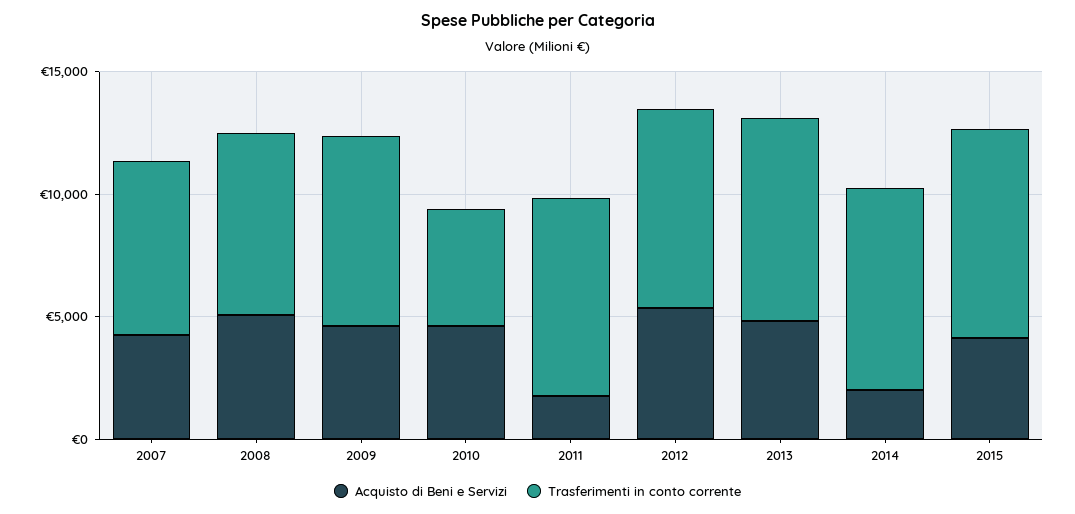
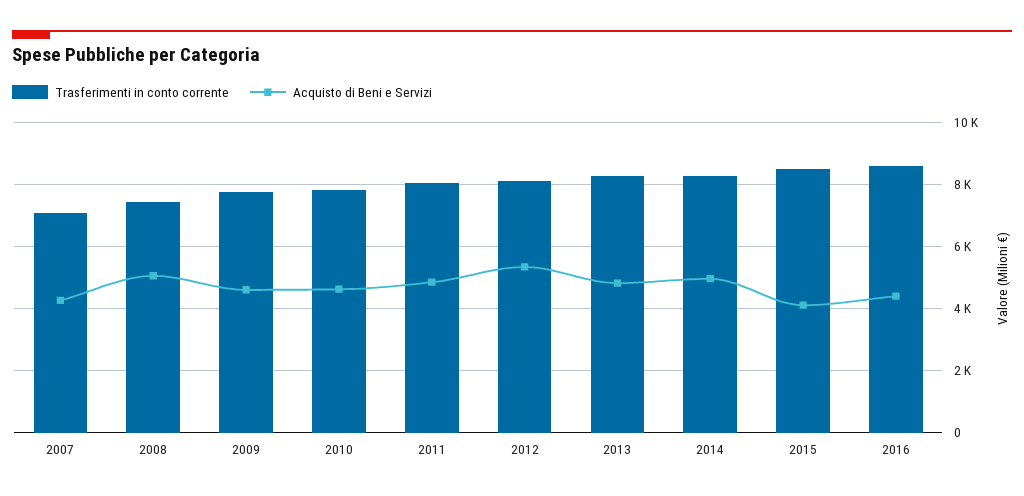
Trasferimenti in conto corrente, 2010: 5000 -> 7800
Acquisto di Beni e Servizi, 2011: 2000 -> 4800
Acquisto di Beni e Servizi, 2014: 2000 -> 5000
Trasferimenti in conto corrente, 2016: none -> 8600
Acquisto di Beni e Servizi, 2016: none -> 4400

